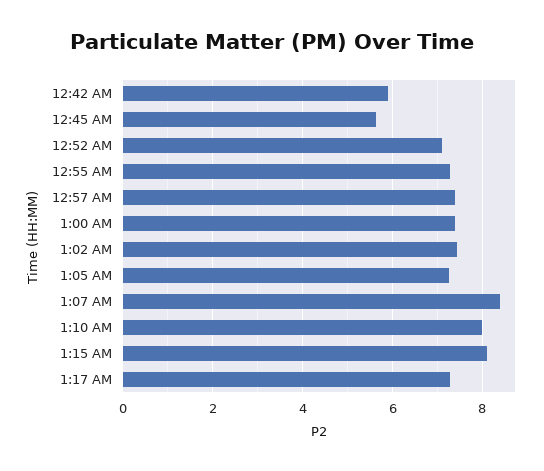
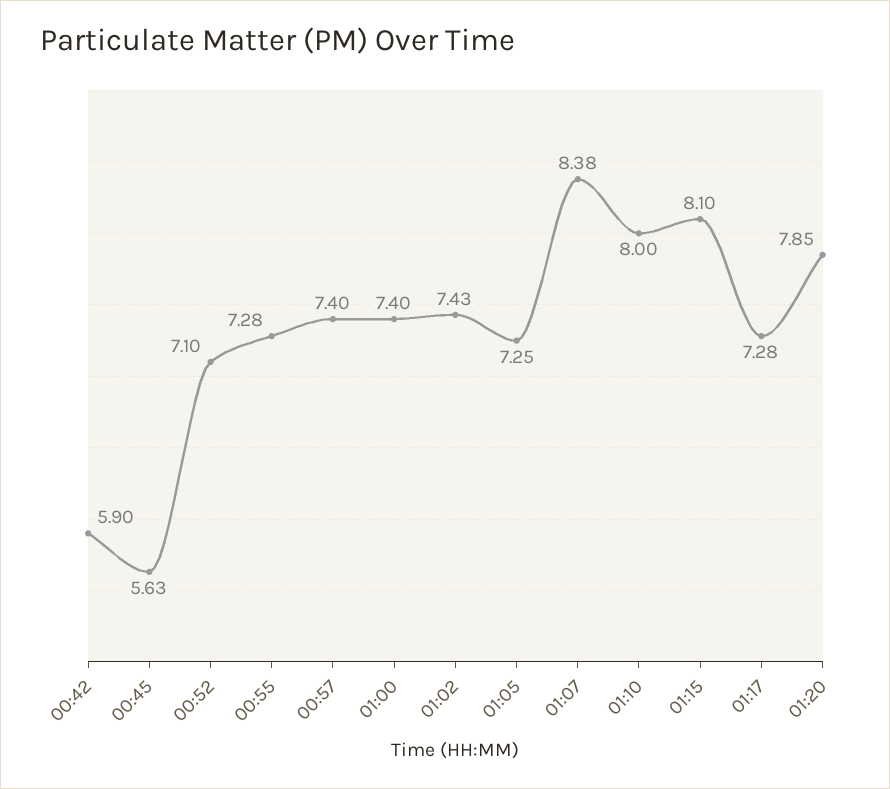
01:20: none -> 7.85

